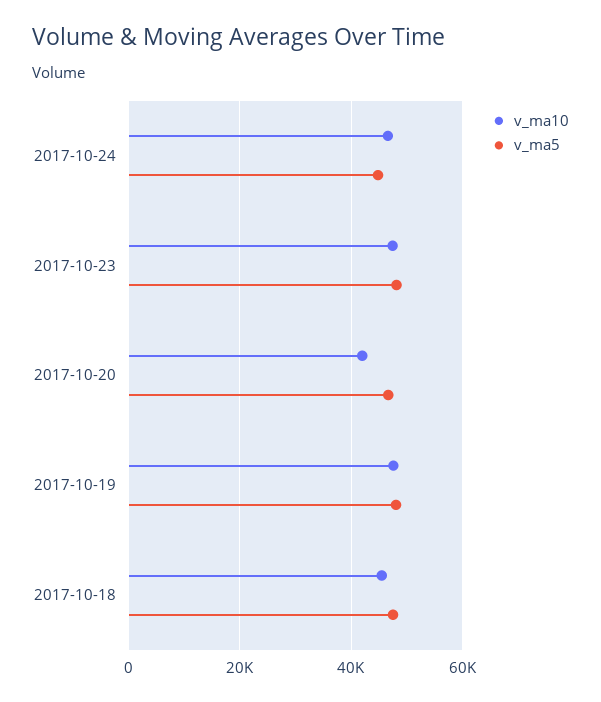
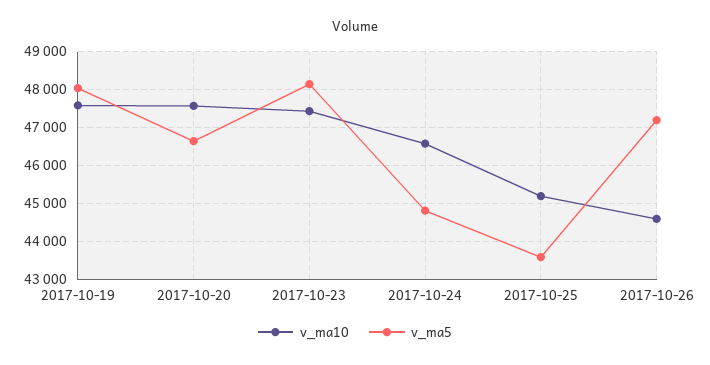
v_ma10, 2017-10-20: 42000 -> 47600
v_ma10, 2017-10-18: 46000 -> none
v_ma5, 2017-10-18: 48000 -> none
v_ma10, 2017-10-25: none -> 45200
v_ma5, 2017-10-25: none -> 43600
v_ma10, 2017-10-26: none -> 44600
v_ma5, 2017-10-26: none -> 47200

